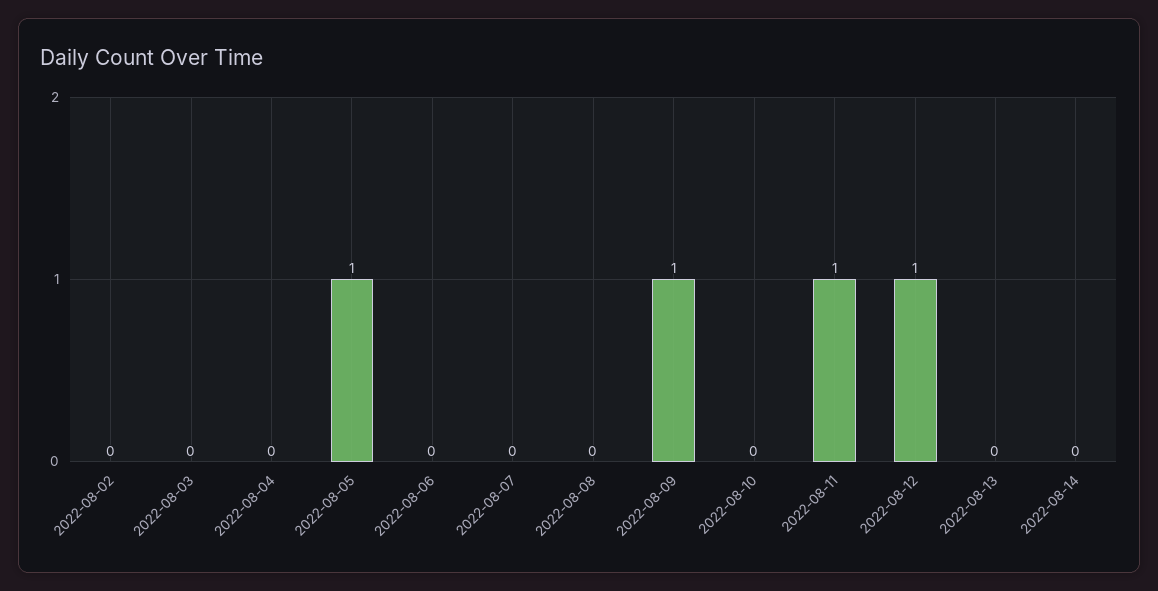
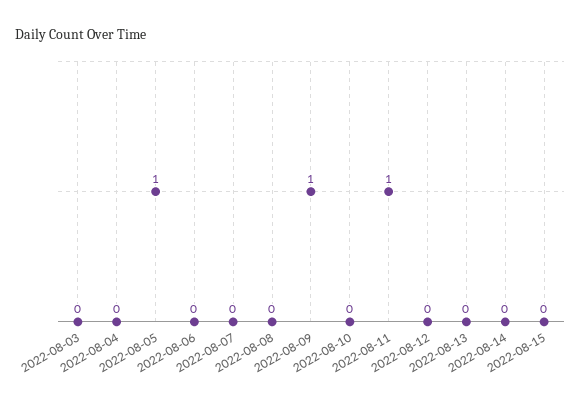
2022-08-02: 0 -> none
2022-08-12: 1 -> 0
2022-08-15: none -> 0

